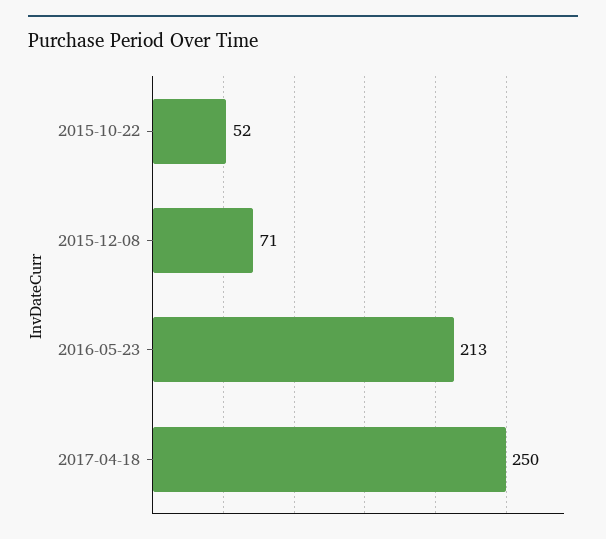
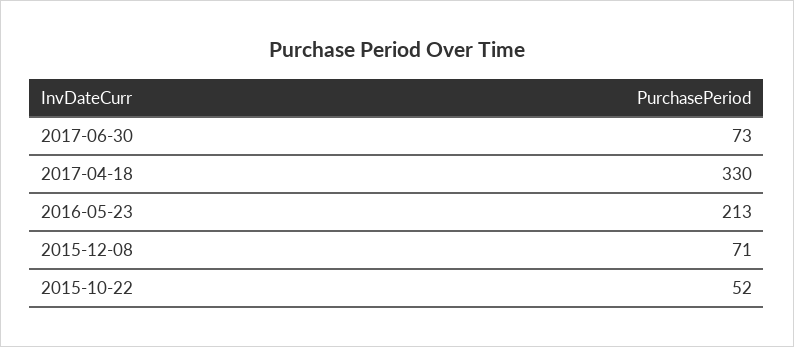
2017-04-18: 250 -> 330
2017-06-30: none -> 73

